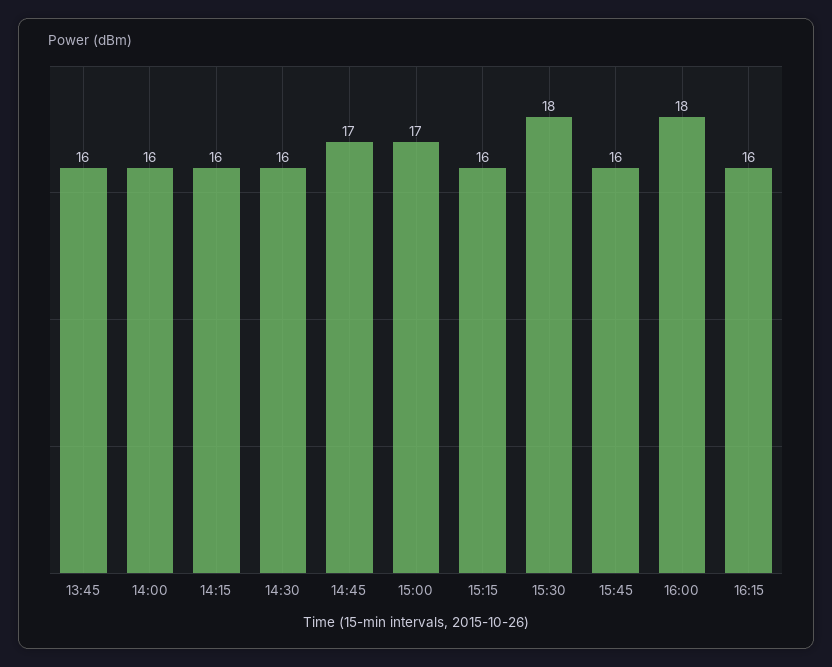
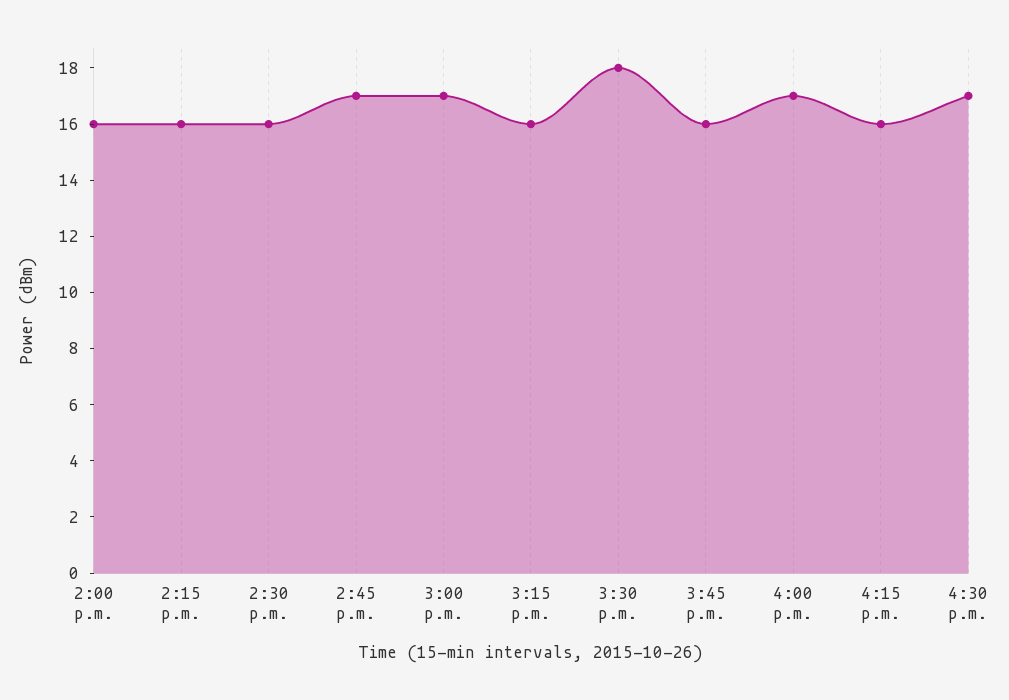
13:45: 16 -> none
16:00: 18 -> 17
4:30 p.m.: none -> 17

